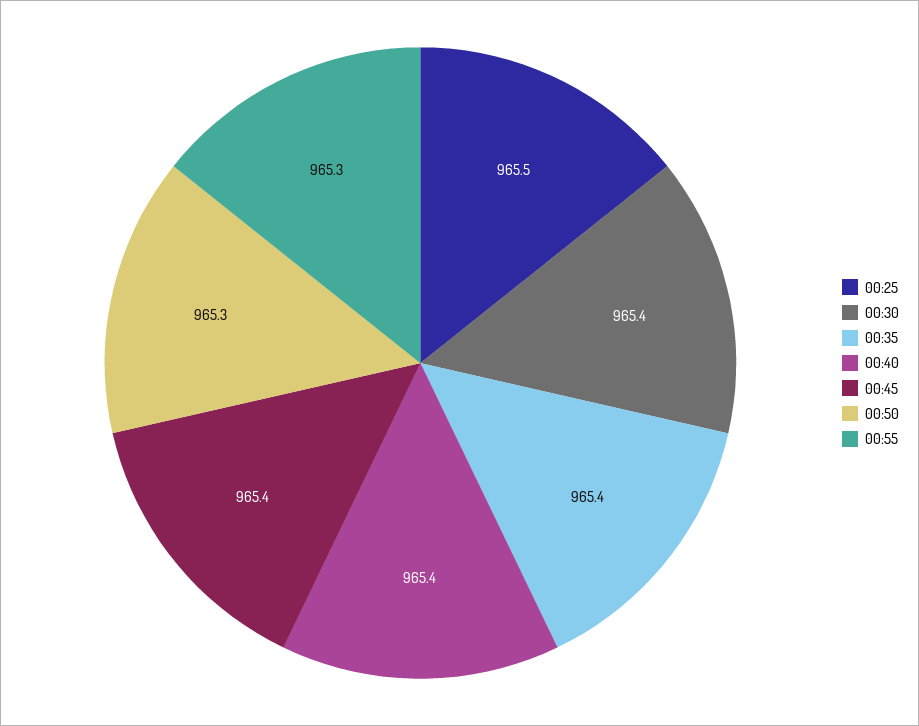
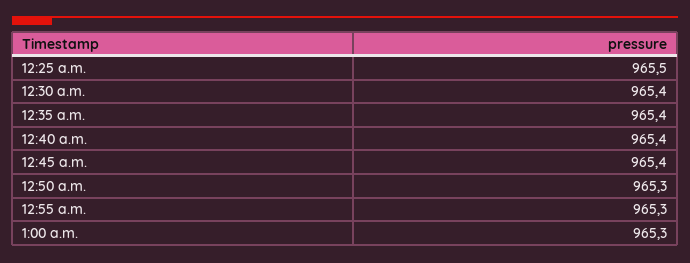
1:00 a.m.: none -> 965.3

